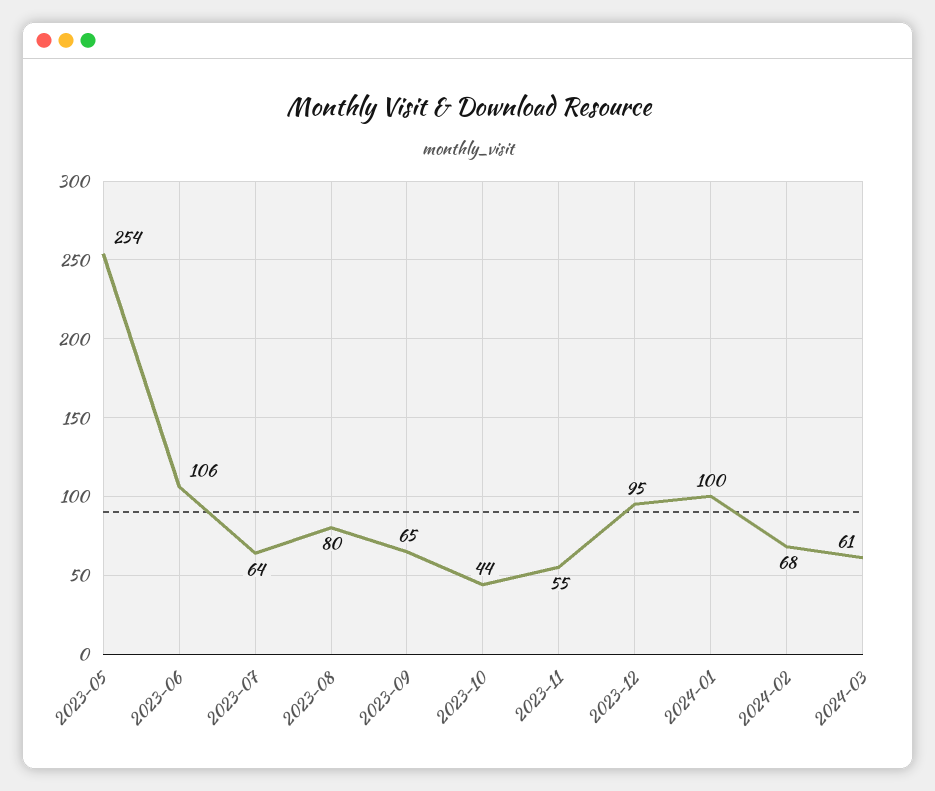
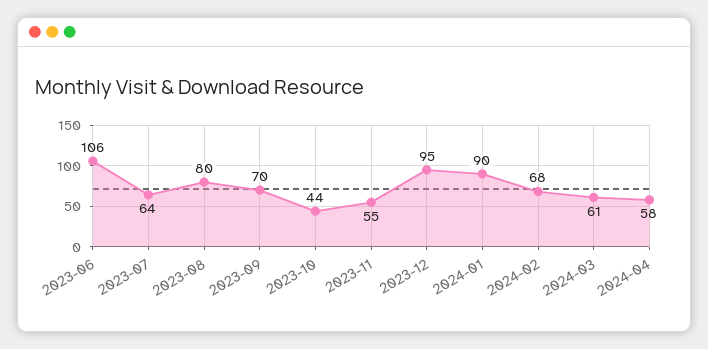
2023-05: 254 -> none
2023-09: 65 -> 70
2024-01: 100 -> 90
2024-04: none -> 58

